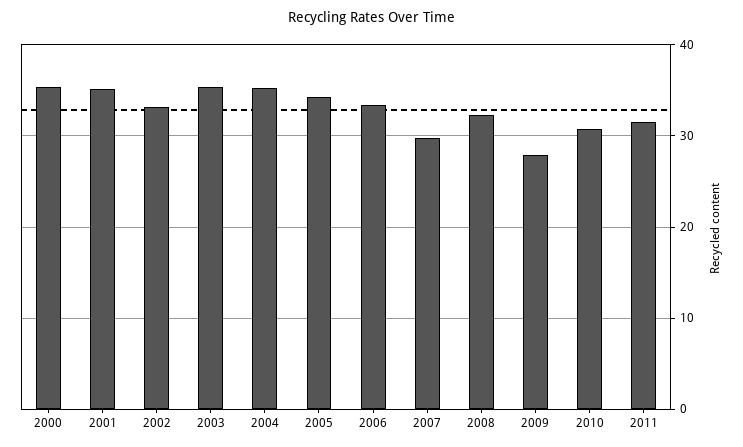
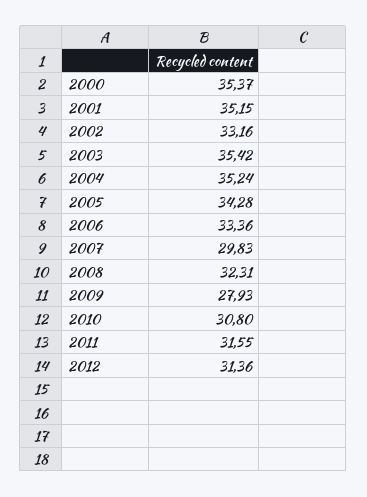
2012: none -> 31.36

